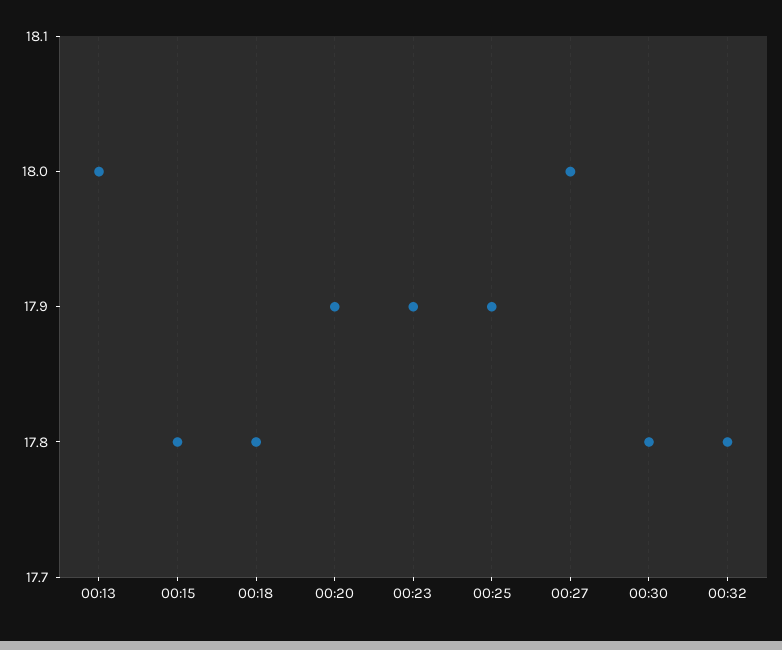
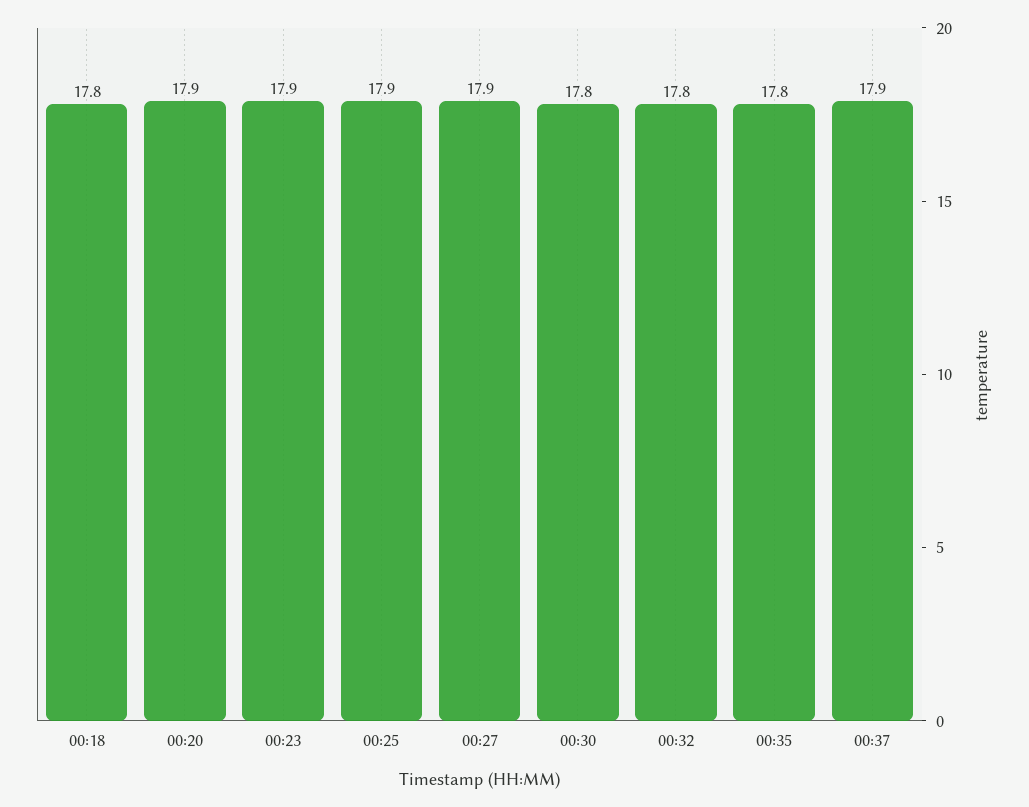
00:13: 18 -> none
00:15: 17.8 -> none
00:27: 18 -> 17.9
00:35: none -> 17.8
00:37: none -> 17.9

